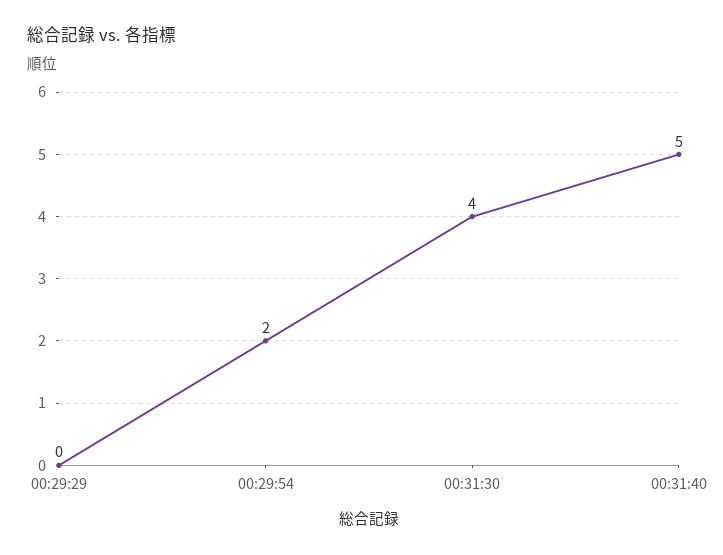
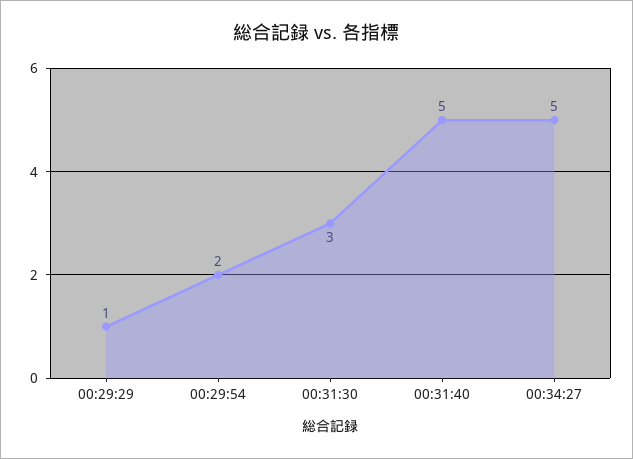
00:29:29: 0 -> 1
00:31:30: 4 -> 3
00:34:27: none -> 5

